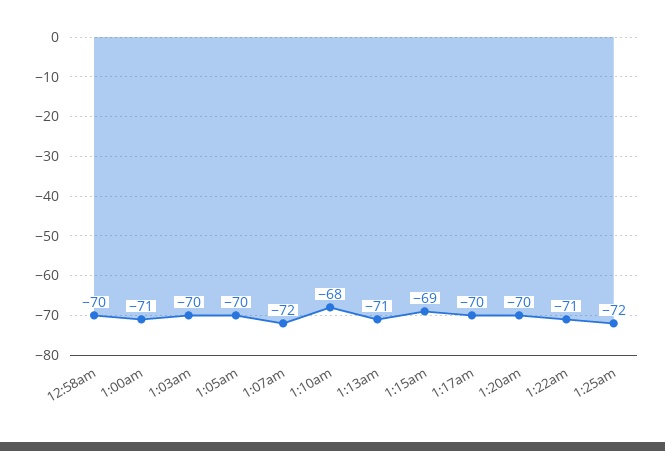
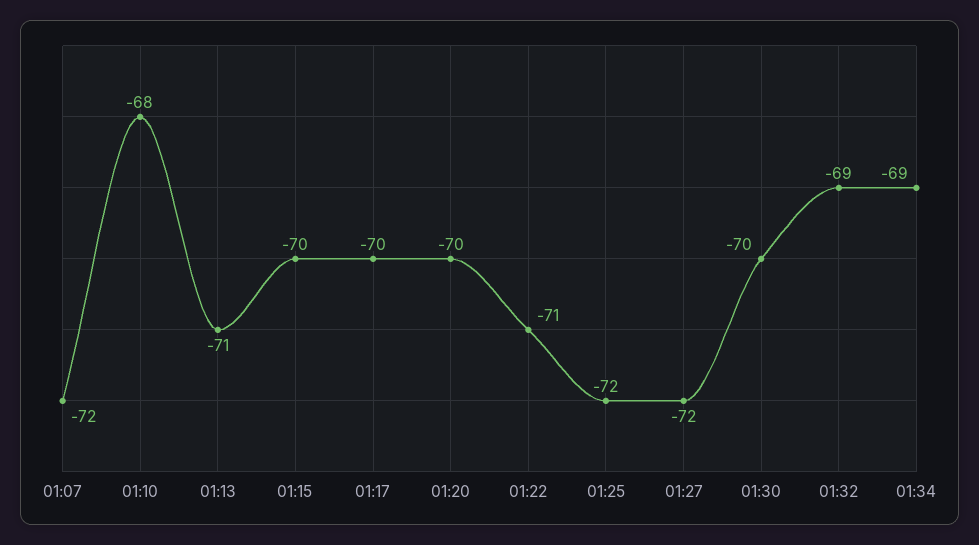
12:58am: -70 -> none
1:00am: -71 -> none
1:03am: -70 -> none
1:05am: -70 -> none
1:15am: -69 -> -70
01:27: none -> -72
01:30: none -> -70
01:32: none -> -69
01:34: none -> -69

